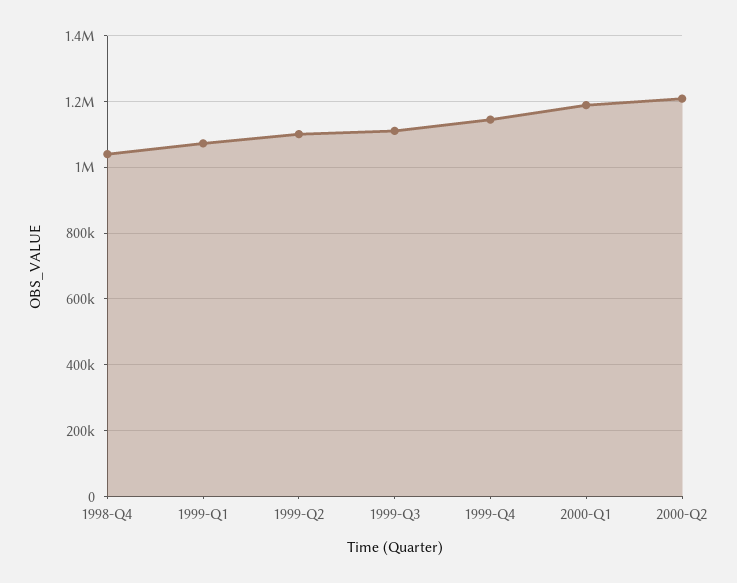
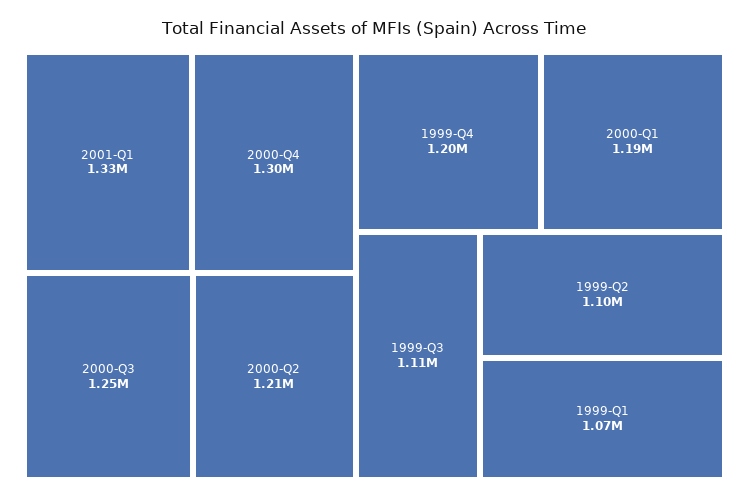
1998-Q4: 1040000 -> none
1999-Q4: 1140000 -> 1200000
2001-Q1: none -> 1330000
2000-Q4: none -> 1300000
2000-Q3: none -> 1250000

